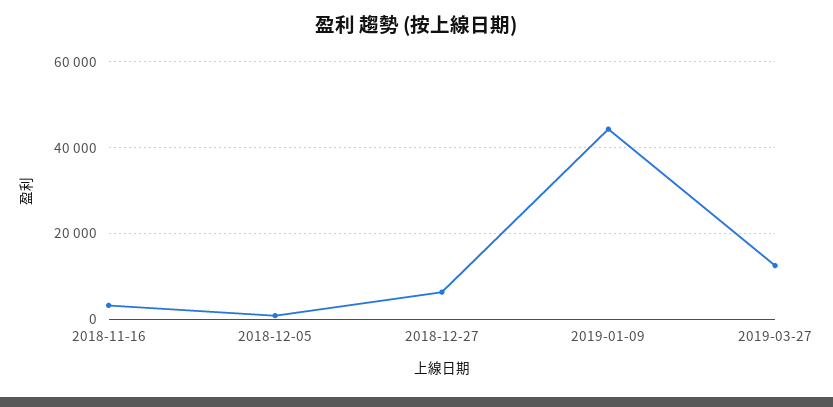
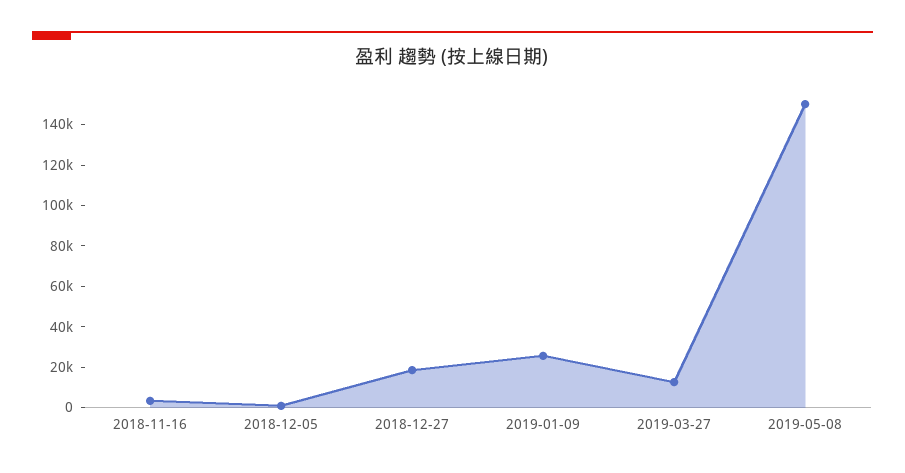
2018-12-27: 6000 -> 20000
2019-01-09: 44000 -> 25000
2019-05-08: none -> 150000

